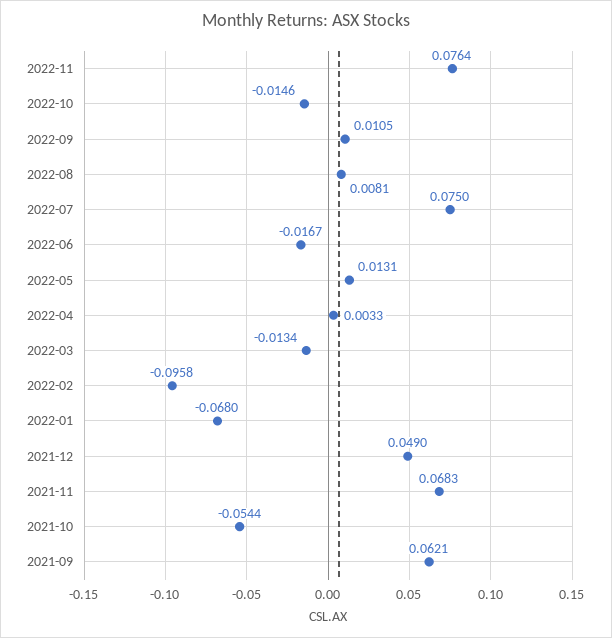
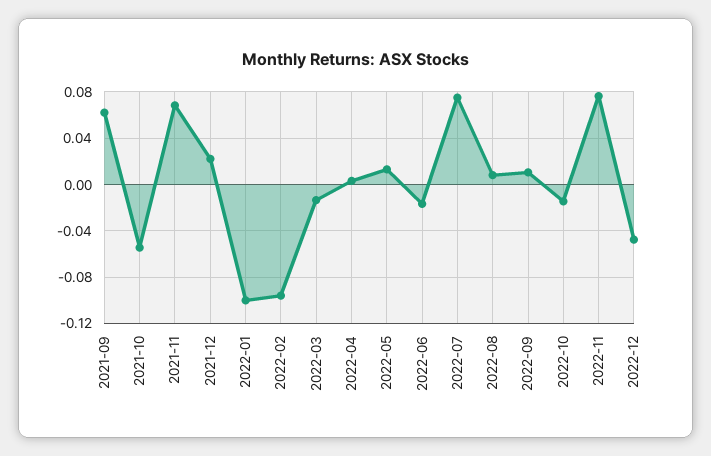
2022-01: -0.068 -> -0.1
2021-12: 0.049 -> 0.02
2022-12: none -> -0.05

